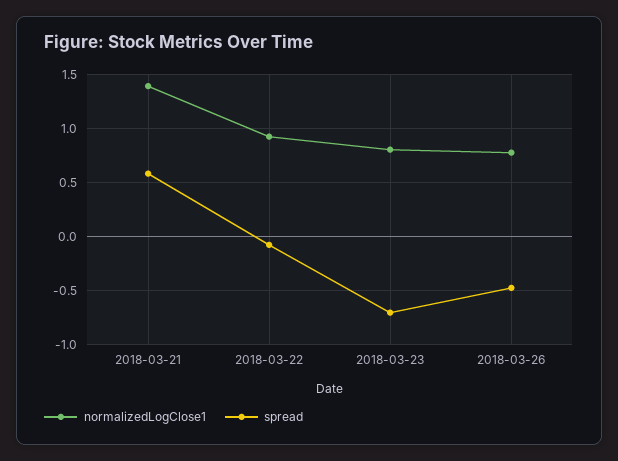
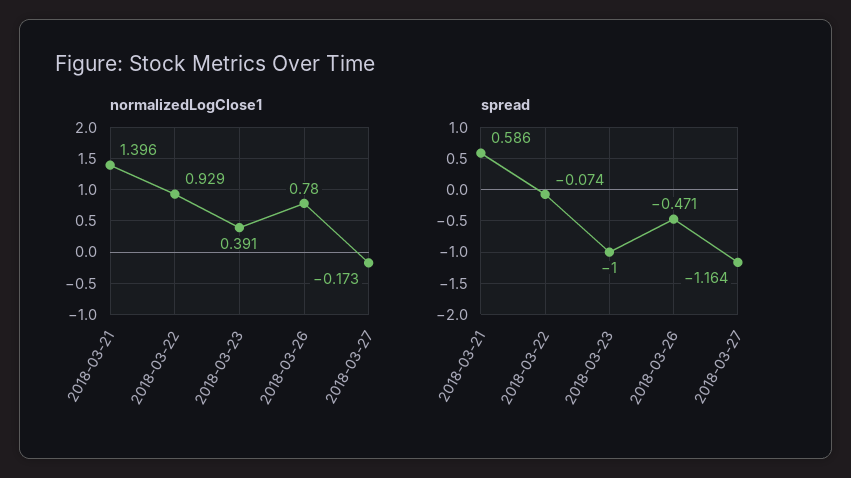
normalizedLogClose1, 2018-03-23: 0.8 -> 0.391
spread, 2018-03-23: -0.7 -> -1
normalizedLogClose1, 2018-03-27: none -> -0.173
spread, 2018-03-27: none -> -1.164

